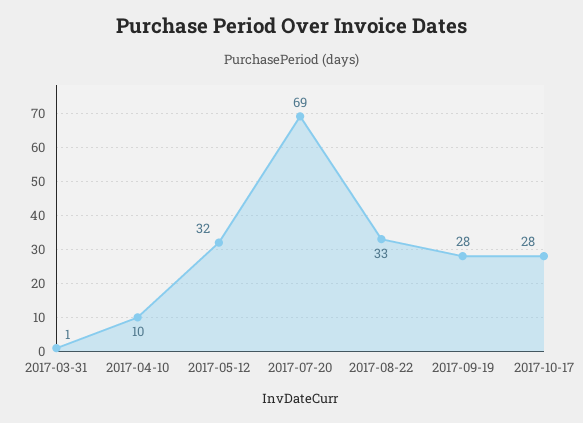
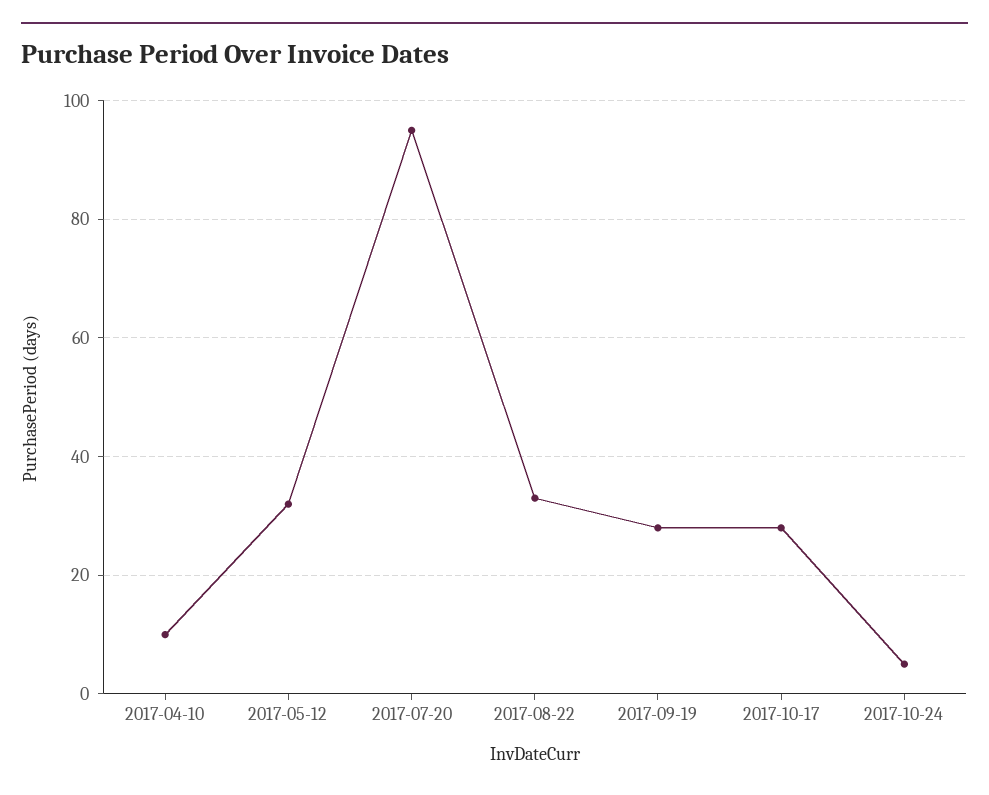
2017-03-31: 1 -> none
2017-07-20: 69 -> 95
2017-10-24: none -> 5

